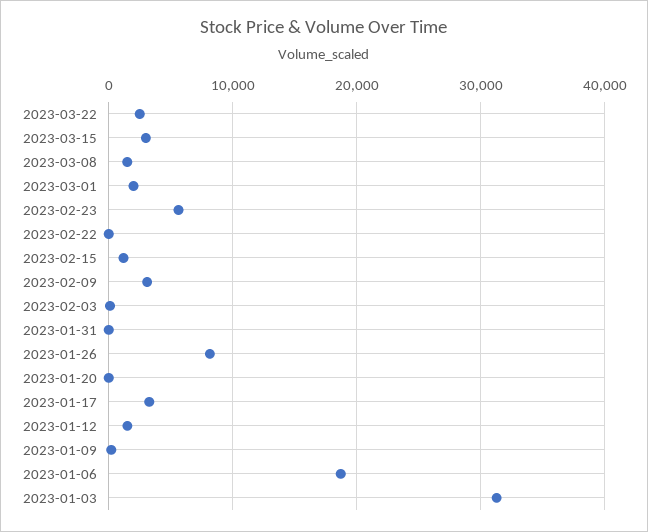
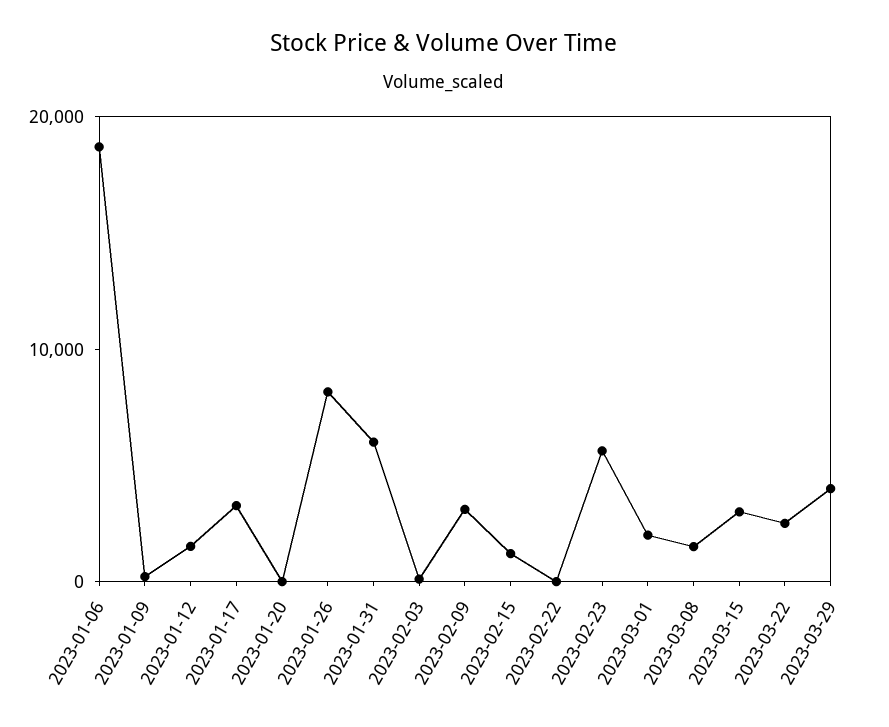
2023-01-31: 0 -> 6000
2023-01-03: 31000 -> none
2023-03-29: none -> 4000

